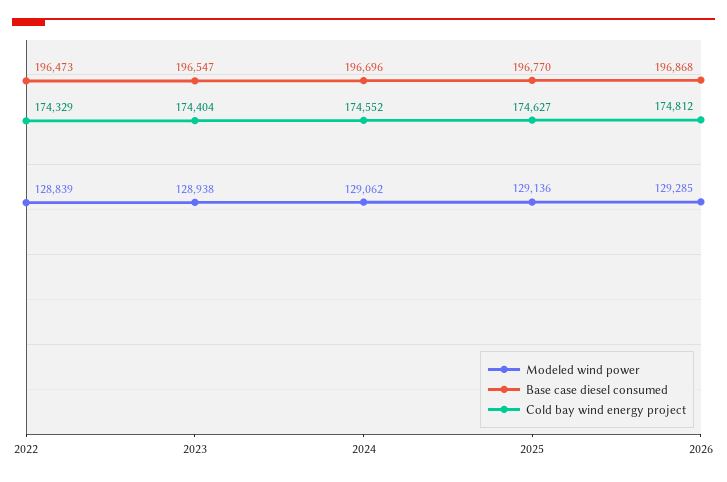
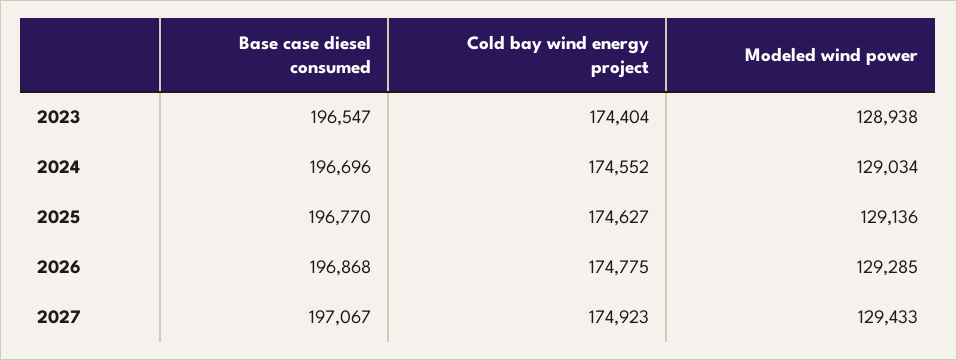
Modeled wind power, 2022: 128839 -> none
Base case diesel consumed, 2022: 196473 -> none
Cold bay wind energy project, 2022: 174329 -> none
Modeled wind power, 2024: 129062 -> 129034
Cold bay wind energy project, 2026: 174812 -> 174775
Base case diesel consumed, 2027: none -> 197067
Cold bay wind energy project, 2027: none -> 174923
Modeled wind power, 2027: none -> 129433

